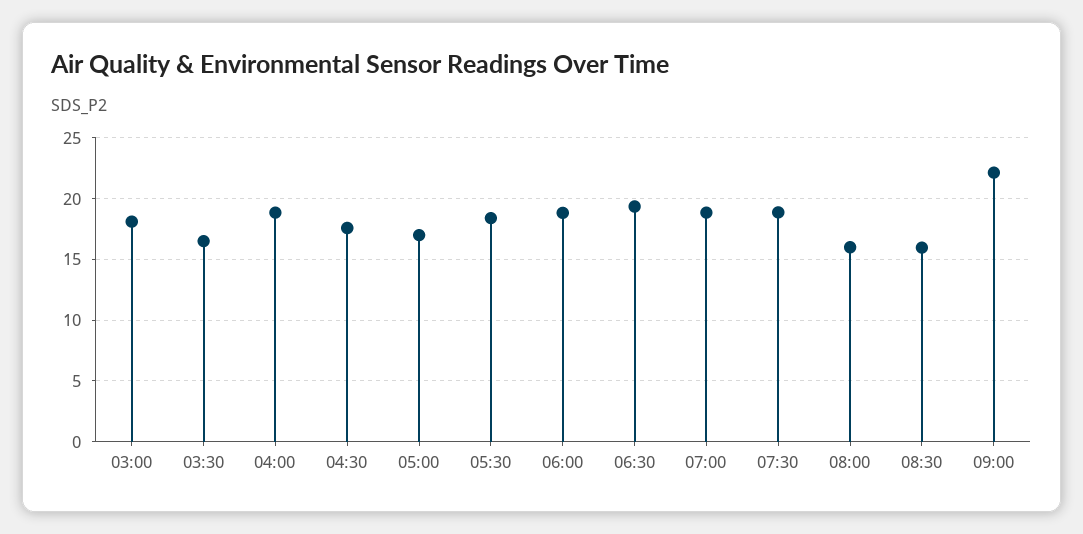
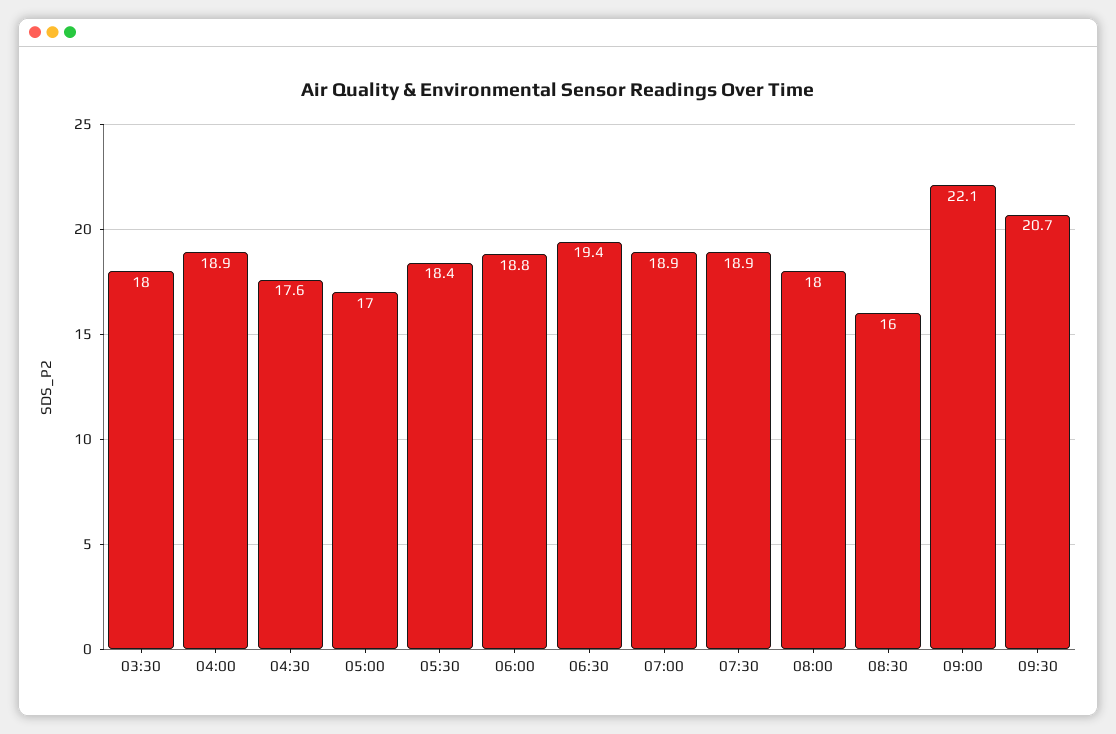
03:00: 18 -> none
03:30: 16.5 -> 18
08:00: 16 -> 18
09:30: none -> 20.7

